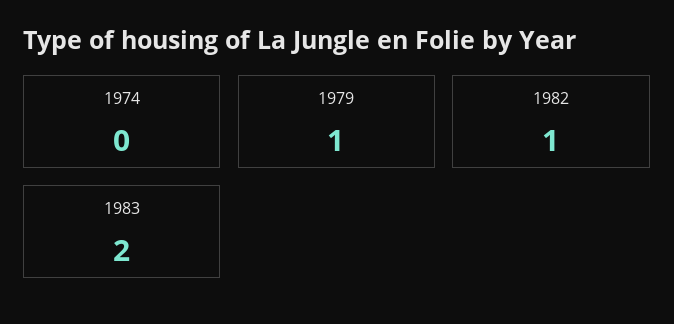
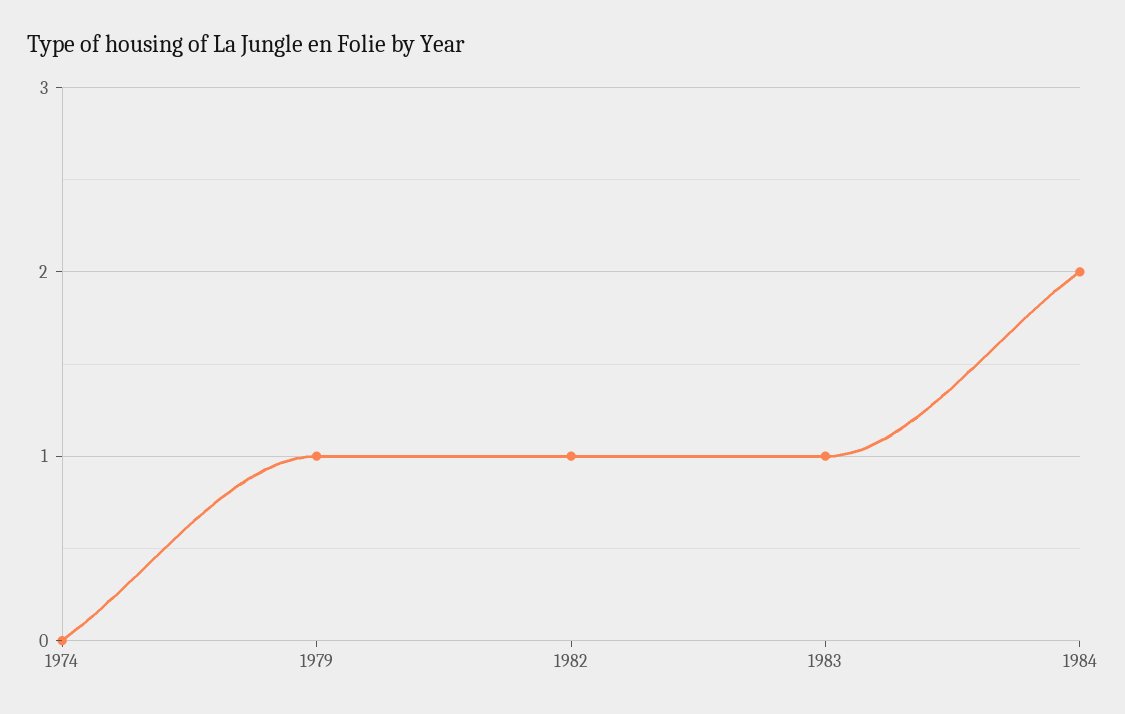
1983: 2 -> 1
1984: none -> 2

